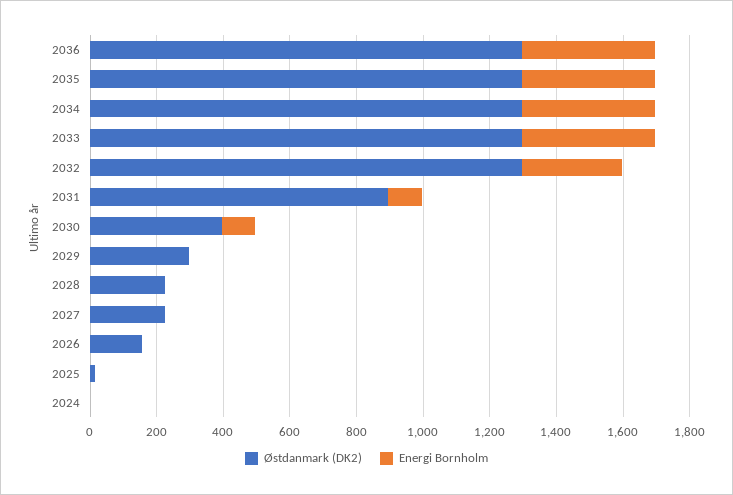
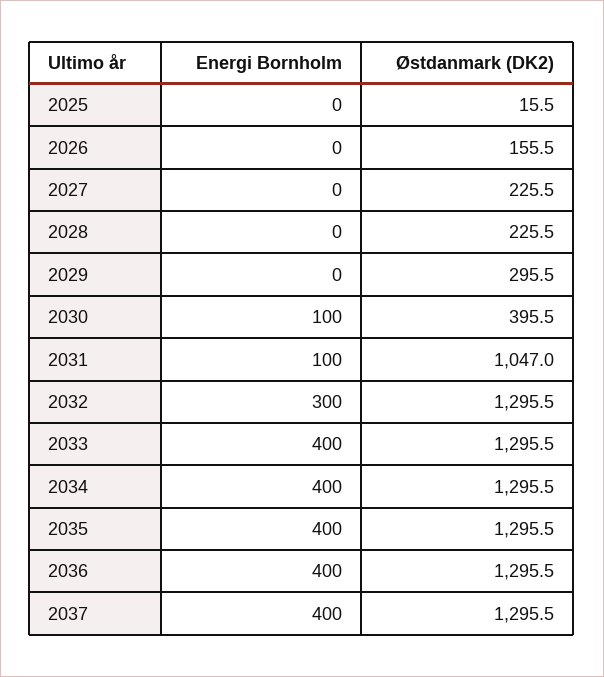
Østdanmark (DK2), 2031: 900 -> 1047
Østdanmark (DK2), 2024: 0 -> none
Energi Bornholm, 2024: 0 -> none
Energi Bornholm, 2037: none -> 400
Østdanmark (DK2), 2037: none -> 1295.5

